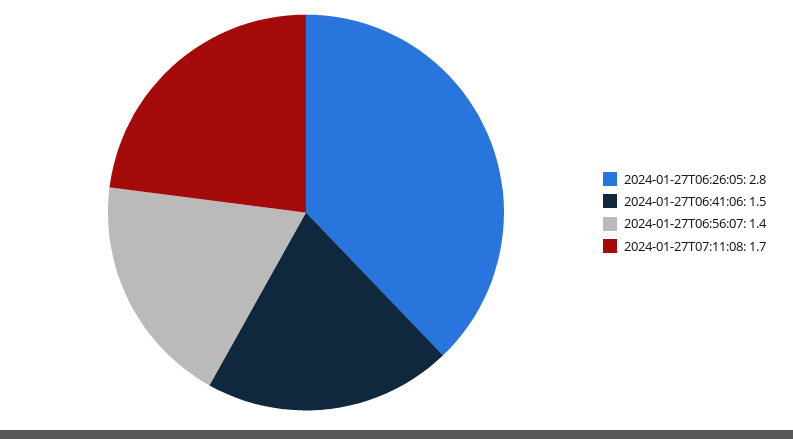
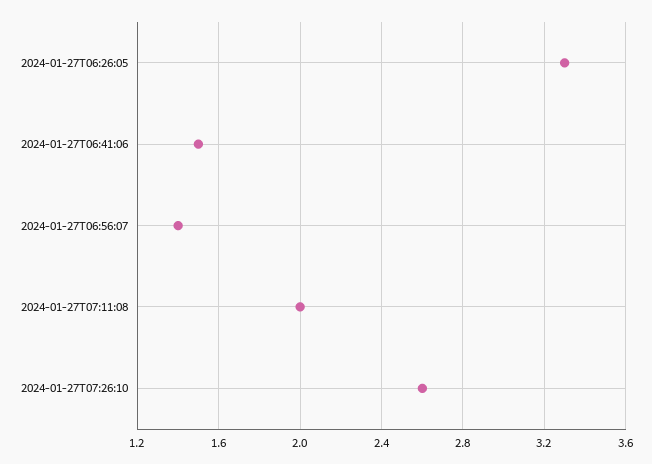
2024-01-27T06:26:05: 2.8 -> 3.3
2024-01-27T07:11:08: 1.7 -> 2
2024-01-27T07:26:10: none -> 2.6

